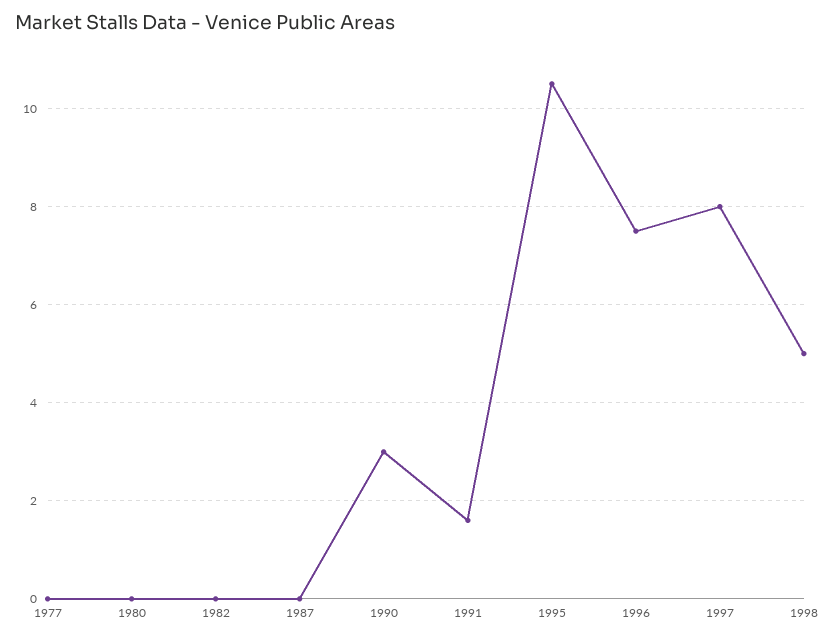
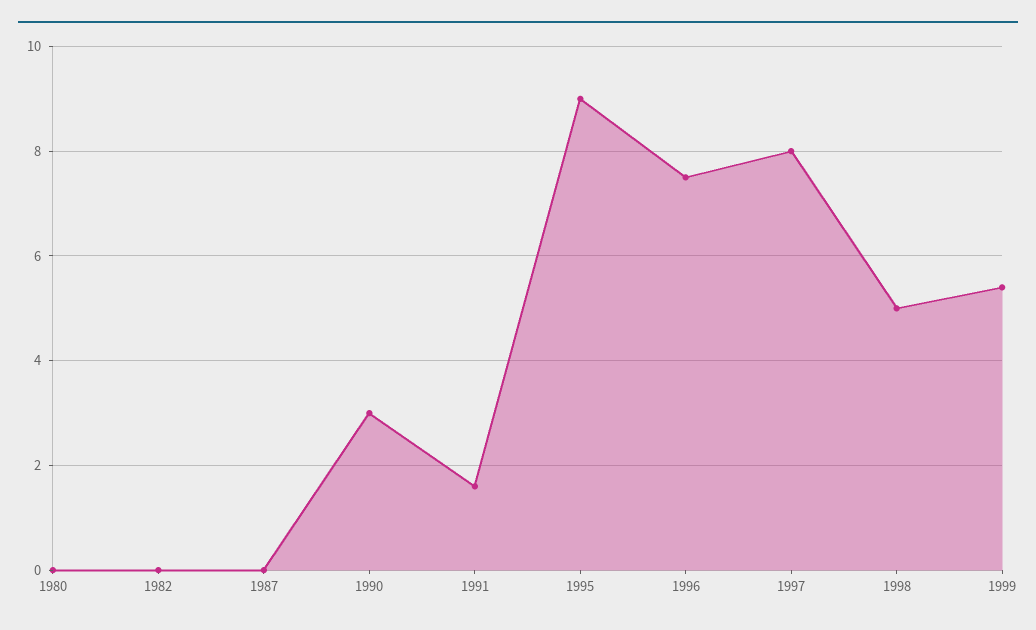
1977: 0 -> none
1995: 10.5 -> 9
1999: none -> 5.5

